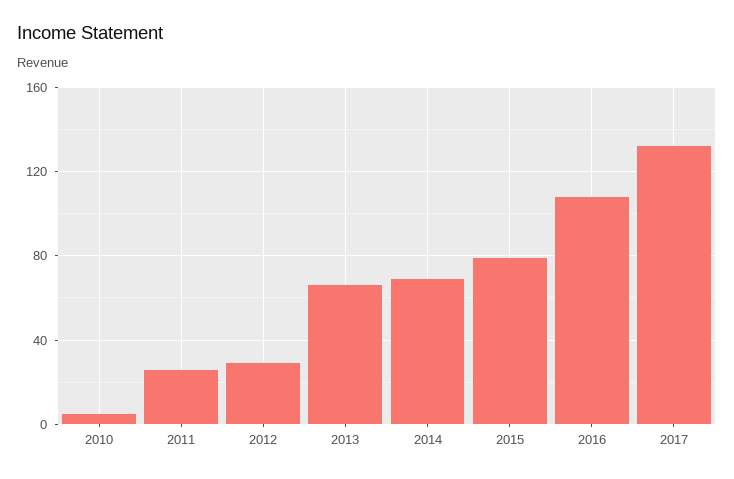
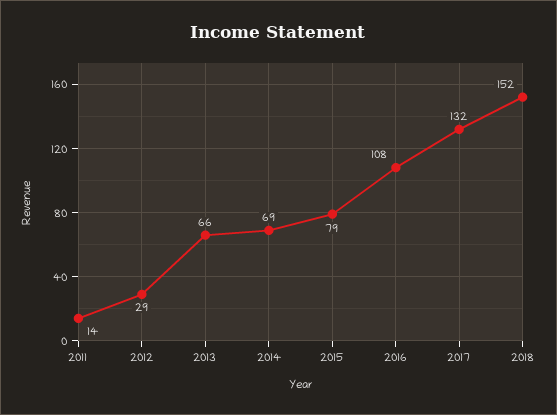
2010: 5 -> none
2011: 25 -> 14
2018: none -> 152

